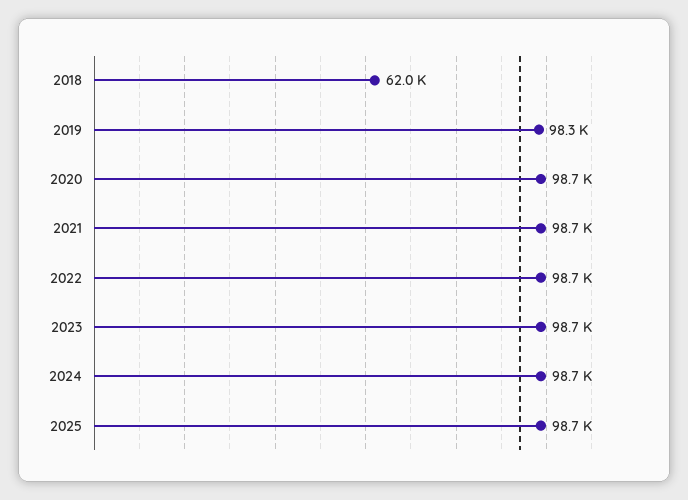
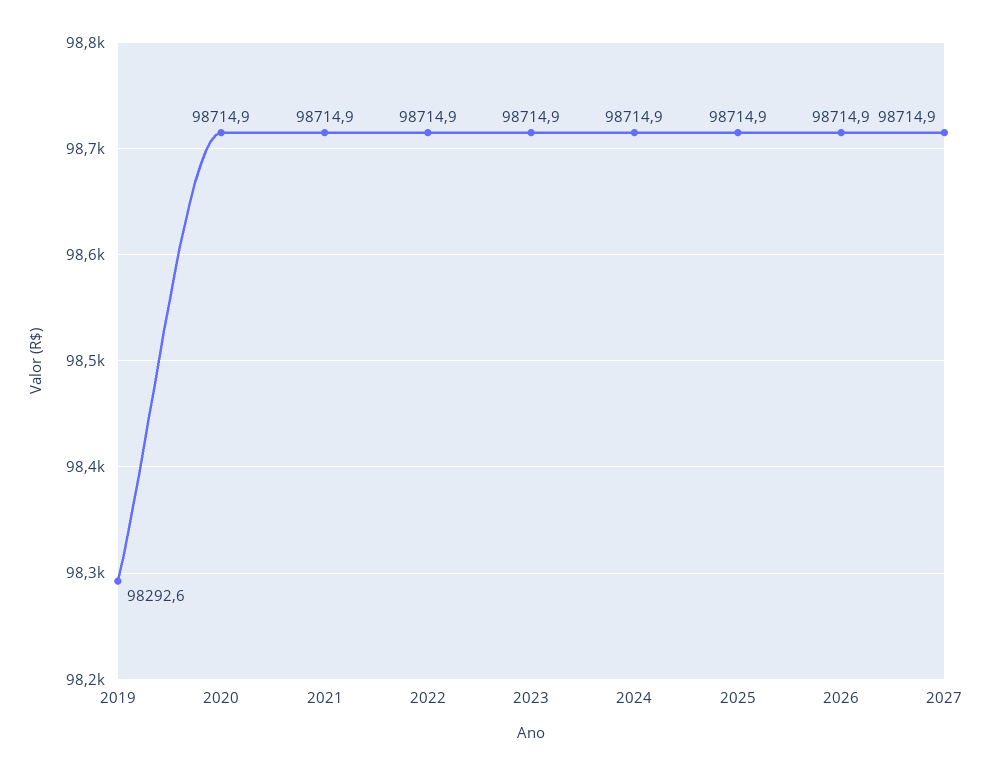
2018: 62000 -> none
2026: none -> 98714.9
2027: none -> 98714.9

